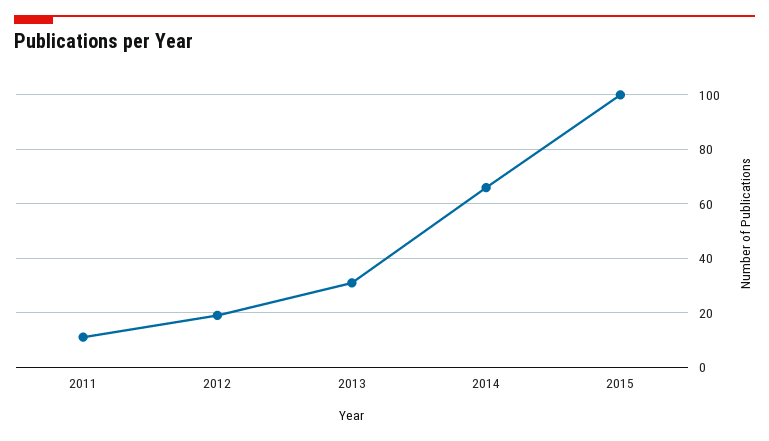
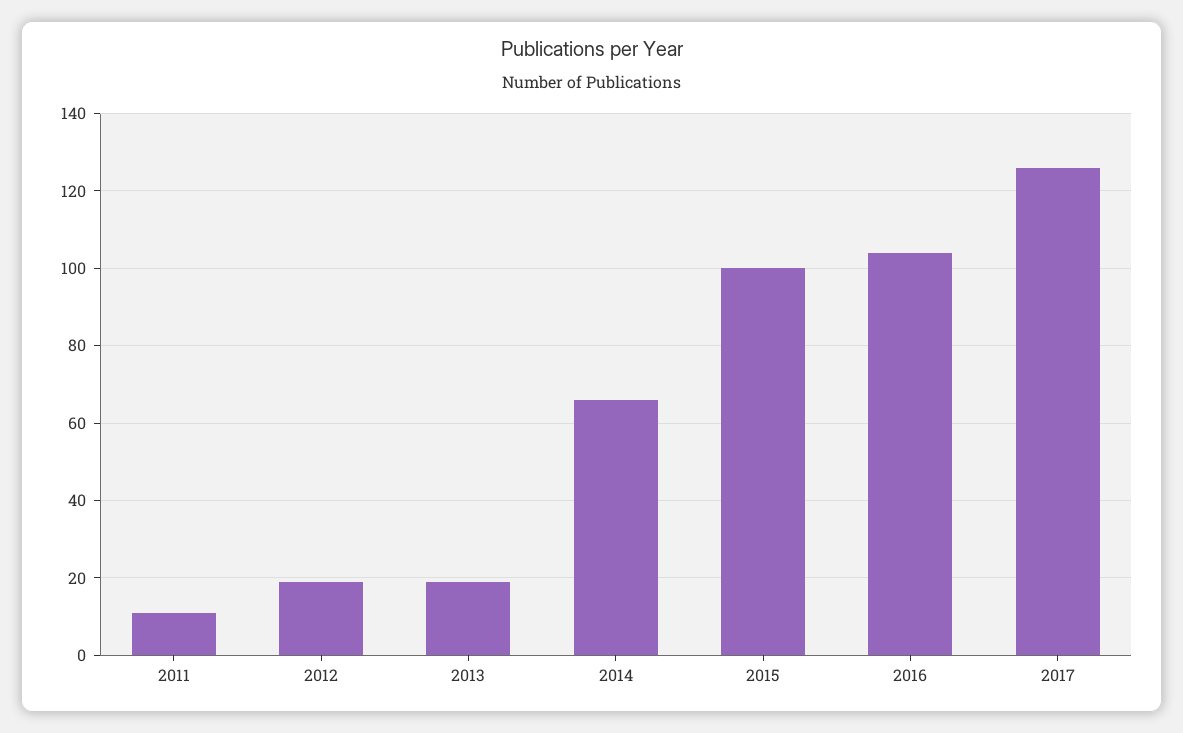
2013: 30 -> 20
2016: none -> 105
2017: none -> 125

